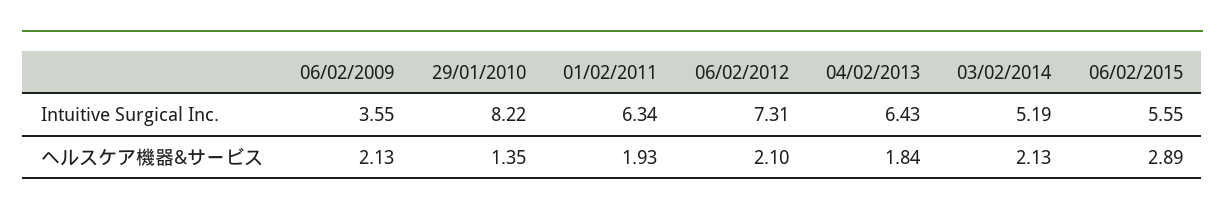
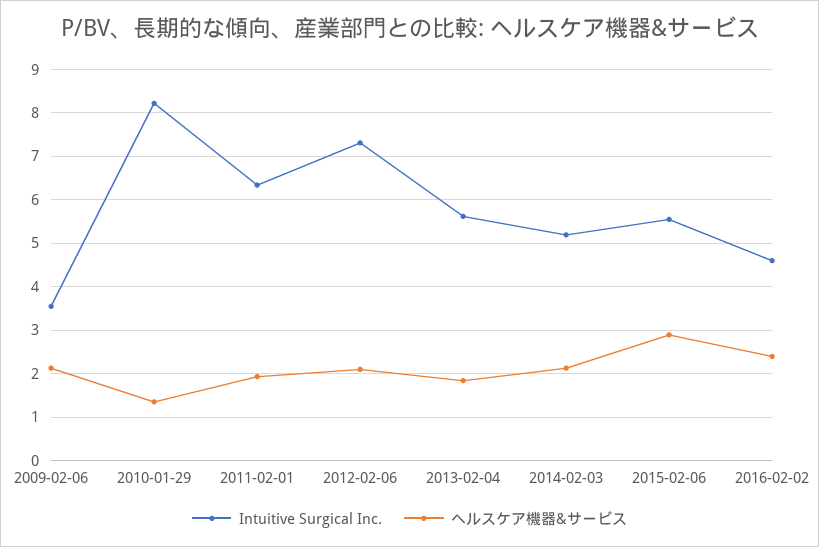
Intuitive Surgical Inc., 04/02/2013: 6.43 -> 5.6
Intuitive Surgical Inc., 2016-02-02: none -> 4.6
ヘルスケア機器&サービス, 2016-02-02: none -> 2.4

